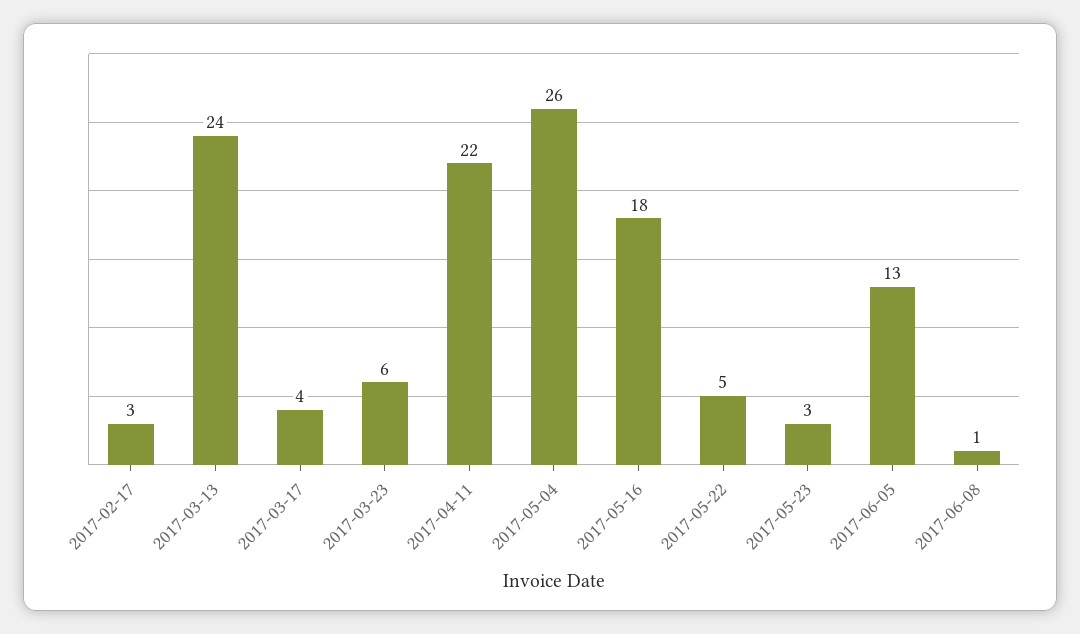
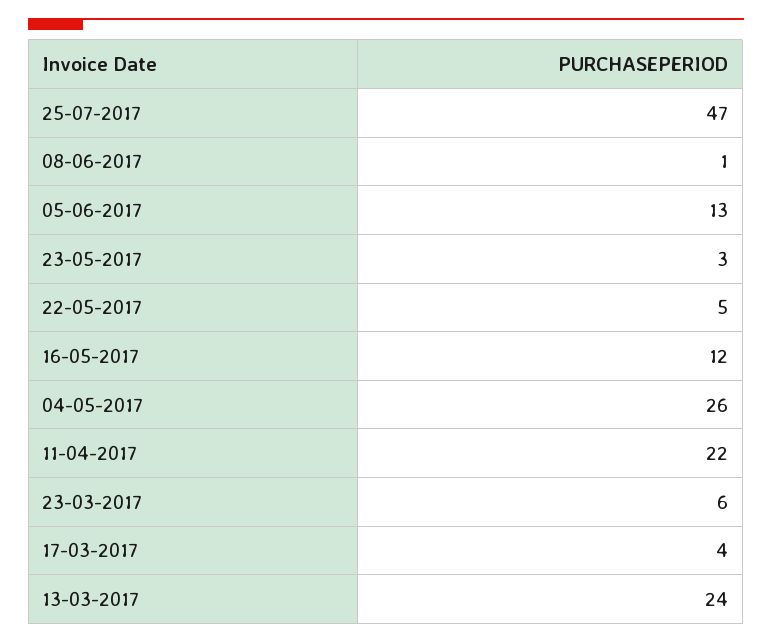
2017-02-17: 3 -> none
2017-05-16: 18 -> 12
25-07-2017: none -> 47

